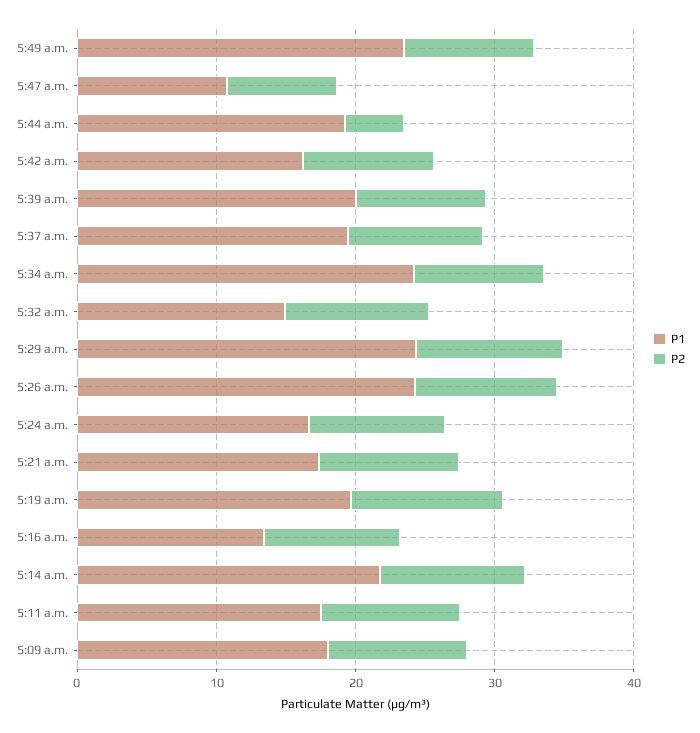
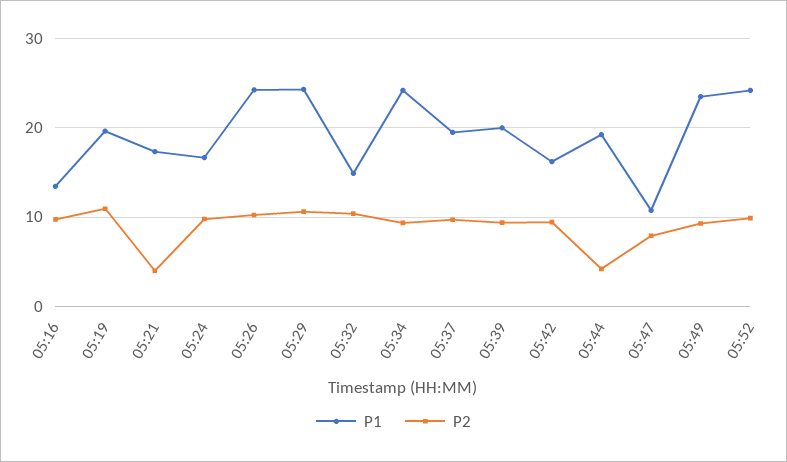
P2, 5:21 a.m.: 10 -> 4
P1, 5:14 a.m.: 22 -> none
P2, 5:14 a.m.: 10 -> none
P1, 5:11 a.m.: 18 -> none
P2, 5:11 a.m.: 10 -> none
P1, 5:09 a.m.: 18 -> none
P2, 5:09 a.m.: 10 -> none
P1, 05:52: none -> 24
P2, 05:52: none -> 10

